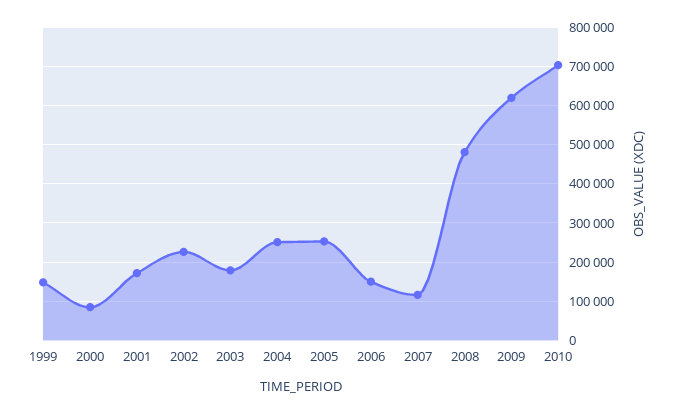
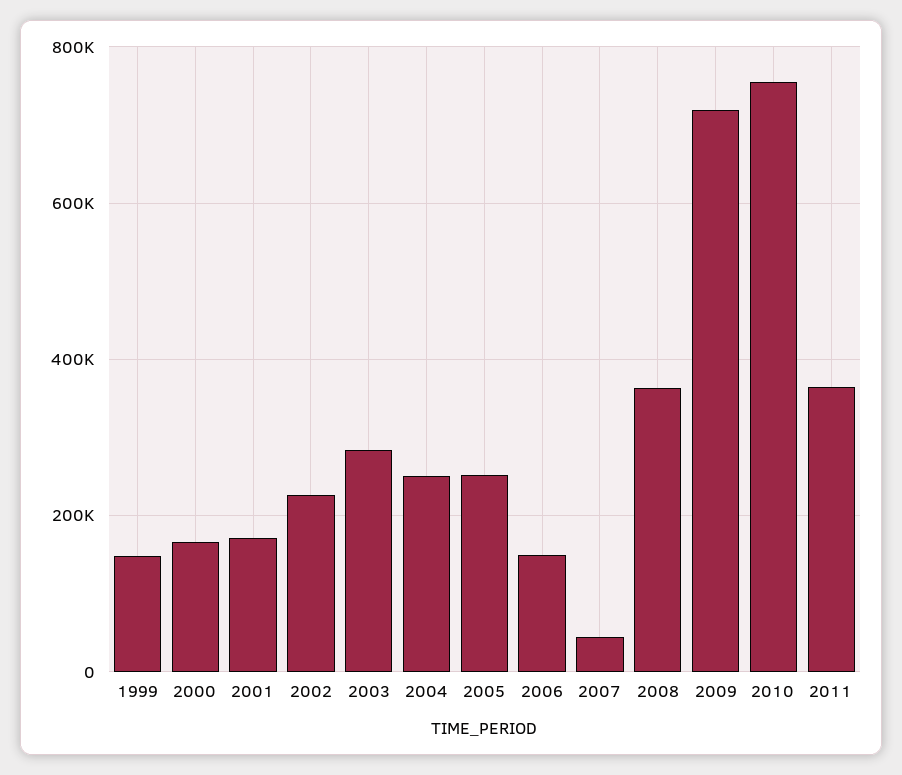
2000: 80000 -> 160000
2003: 180000 -> 280000
2007: 120000 -> 40000
2008: 480000 -> 360000
2009: 620000 -> 720000
2010: 700000 -> 760000
2011: none -> 360000

